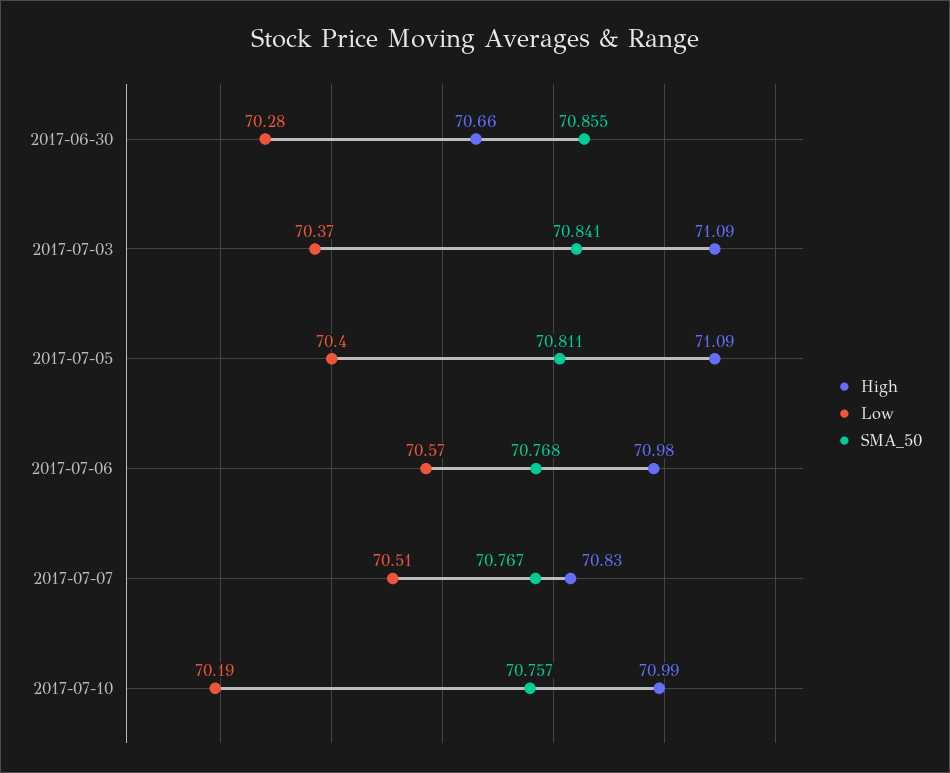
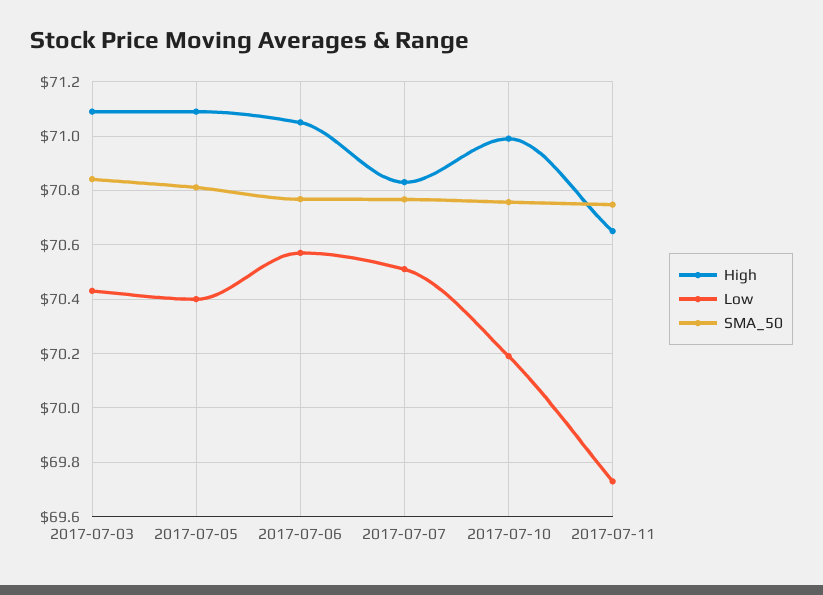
High, 2017-06-30: 70.66 -> none
Low, 2017-06-30: 70.28 -> none
SMA_50, 2017-06-30: 70.855 -> none
Low, 2017-07-03: 70.37 -> 70.425
High, 2017-07-06: 70.98 -> 71.05
High, 2017-07-11: none -> 70.65
Low, 2017-07-11: none -> 69.725
SMA_50, 2017-07-11: none -> 70.75

